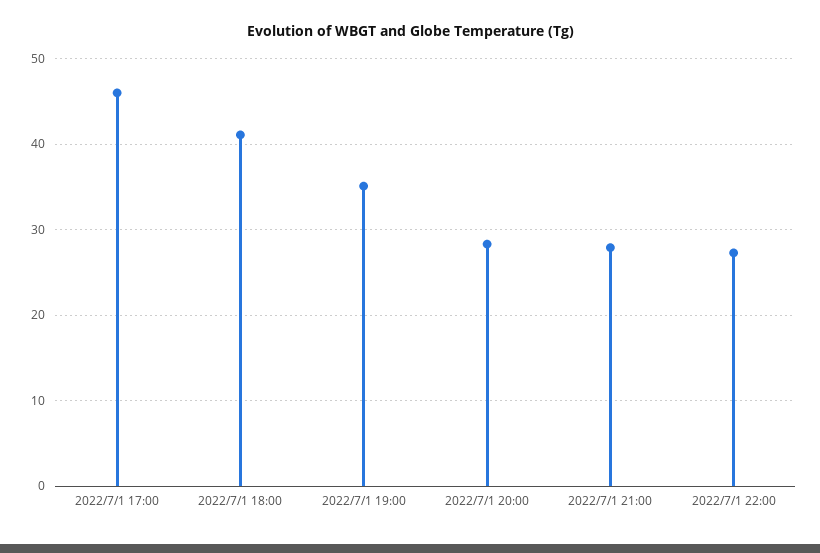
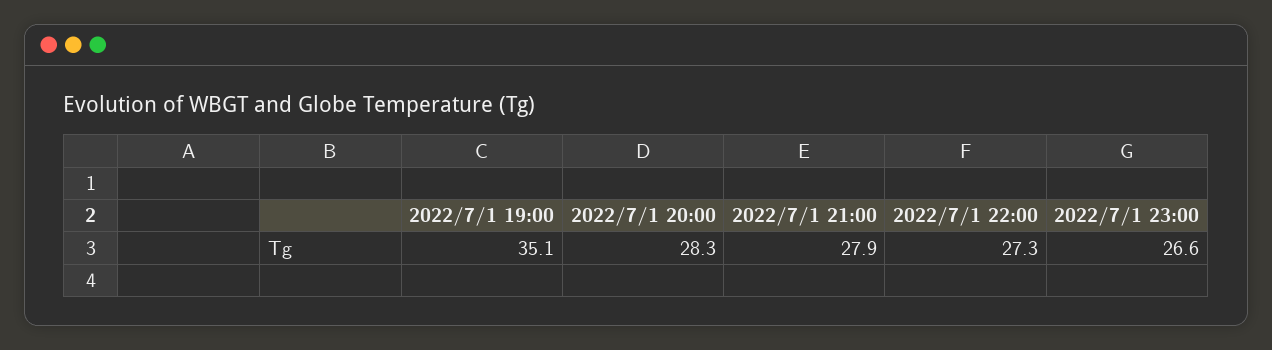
2022/7/1 17:00: 46 -> none
2022/7/1 18:00: 41 -> none
2022/7/1 23:00: none -> 26.6

